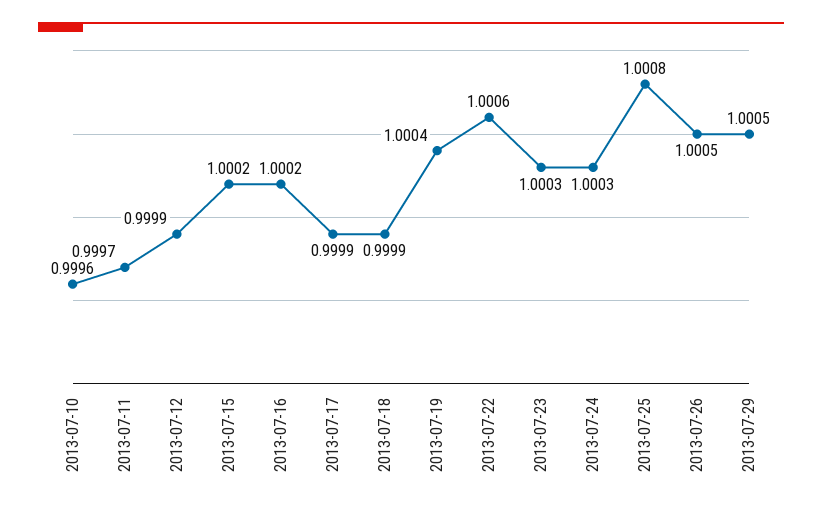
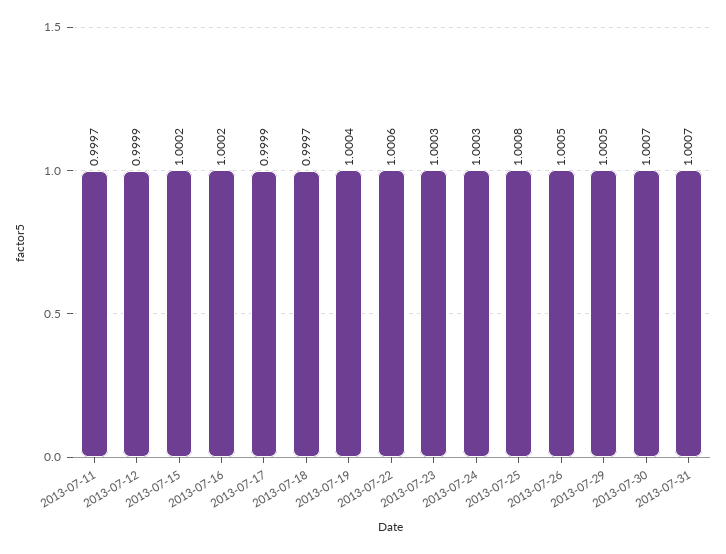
2013-07-10: 0.9996 -> none
2013-07-18: 0.9999 -> 0.9997
2013-07-30: none -> 1.0007
2013-07-31: none -> 1.0007

